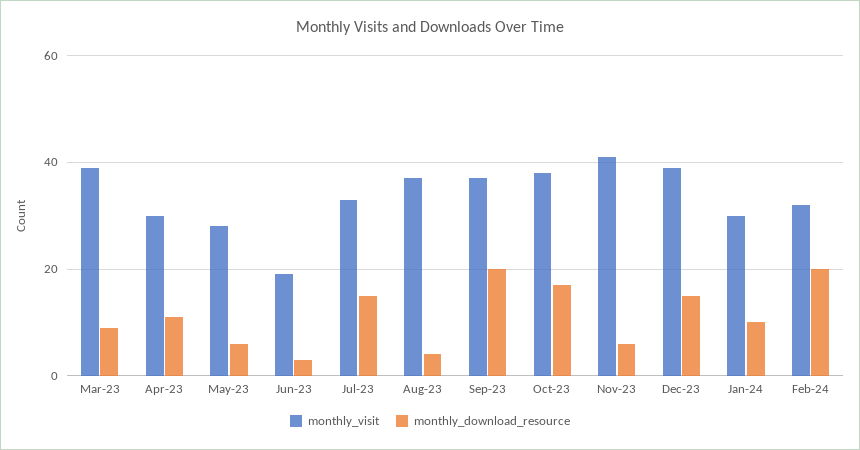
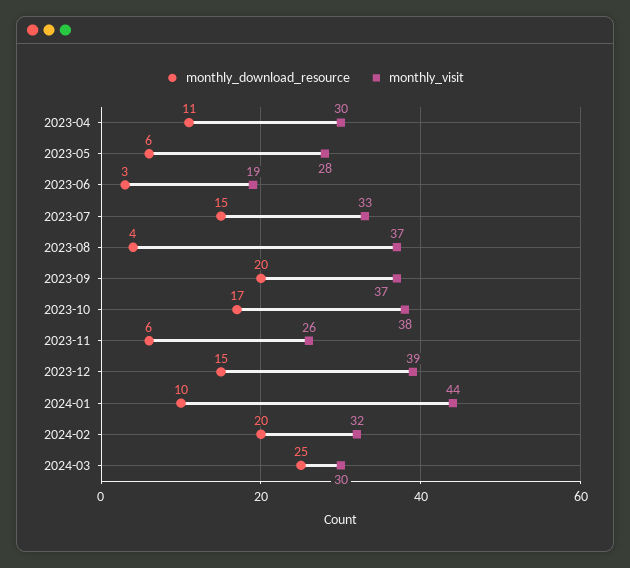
monthly_visit, Mar-23: 40 -> none
monthly_download_resource, Mar-23: 10 -> none
monthly_visit, Nov-23: 40 -> 26
monthly_visit, Jan-24: 30 -> 44
monthly_download_resource, 2024-03: none -> 25
monthly_visit, 2024-03: none -> 30

